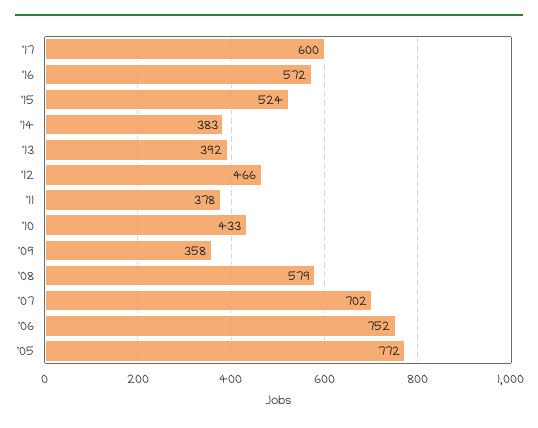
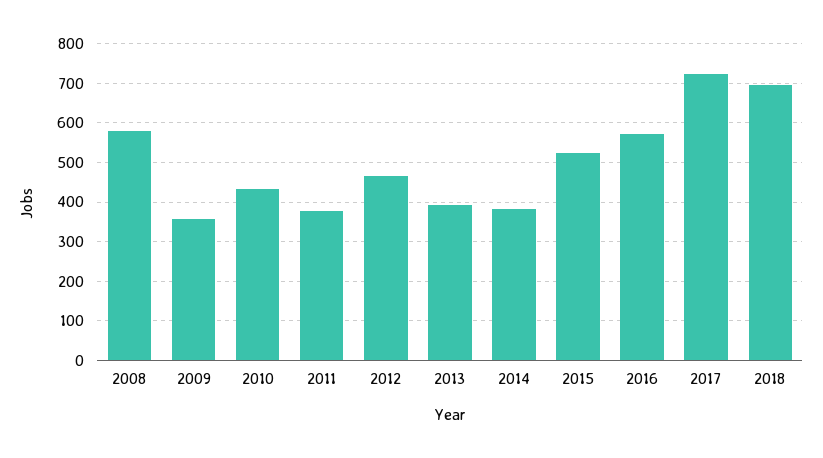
'17: 600 -> 720
'07: 702 -> none
'06: 752 -> none
'05: 772 -> none
2018: none -> 700

